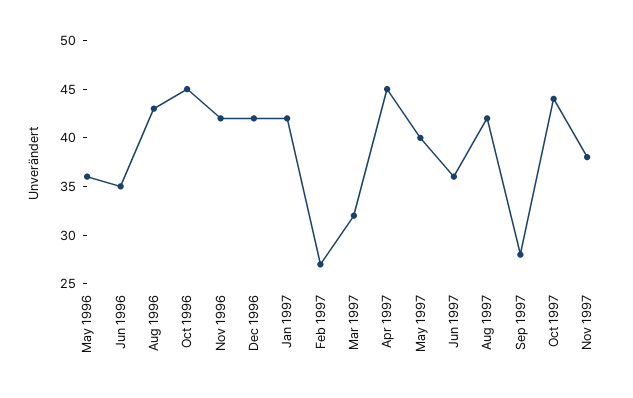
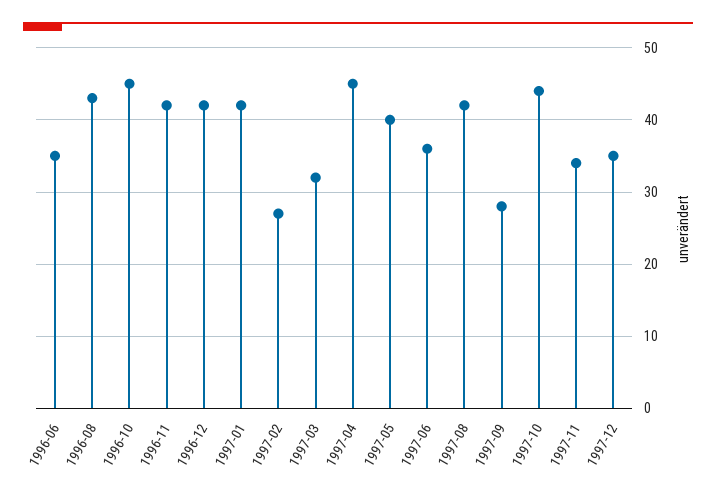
May 1996: 36 -> none
Nov 1997: 38 -> 34
1997-12: none -> 35

